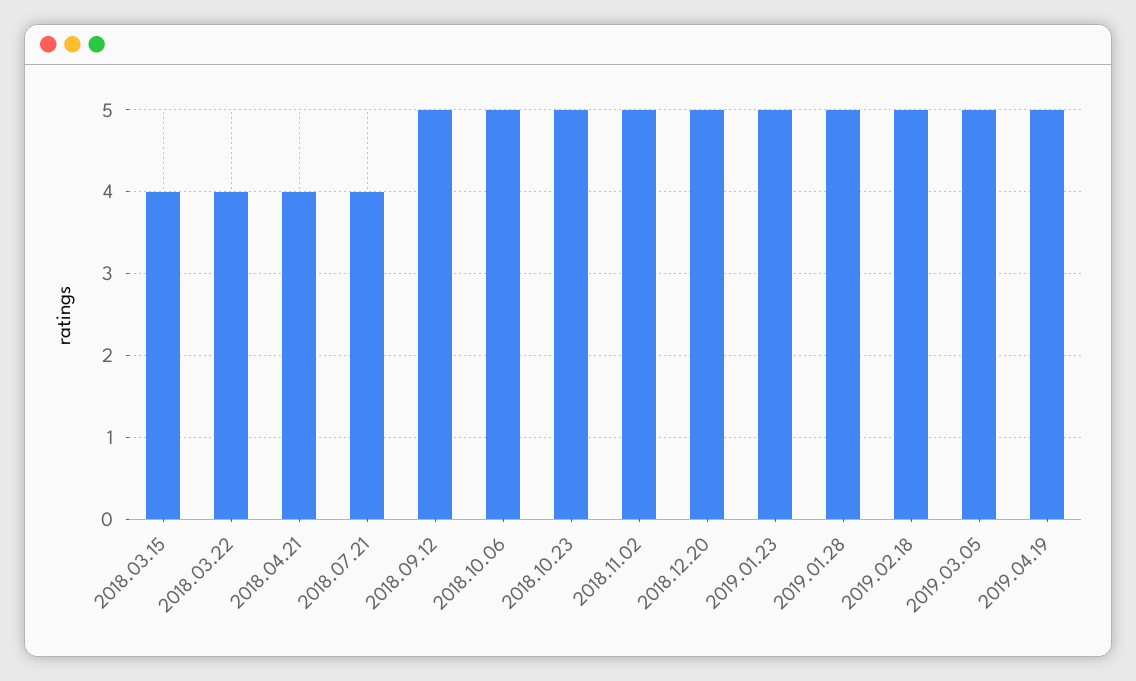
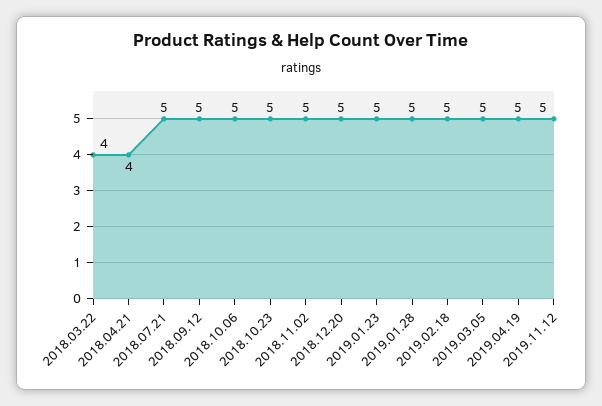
2018.03.15: 4 -> none
2018.07.21: 4 -> 5
2019.11.12: none -> 5

